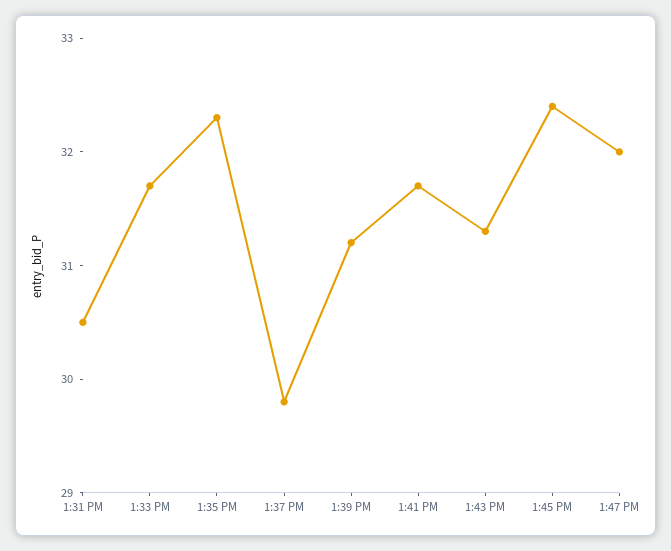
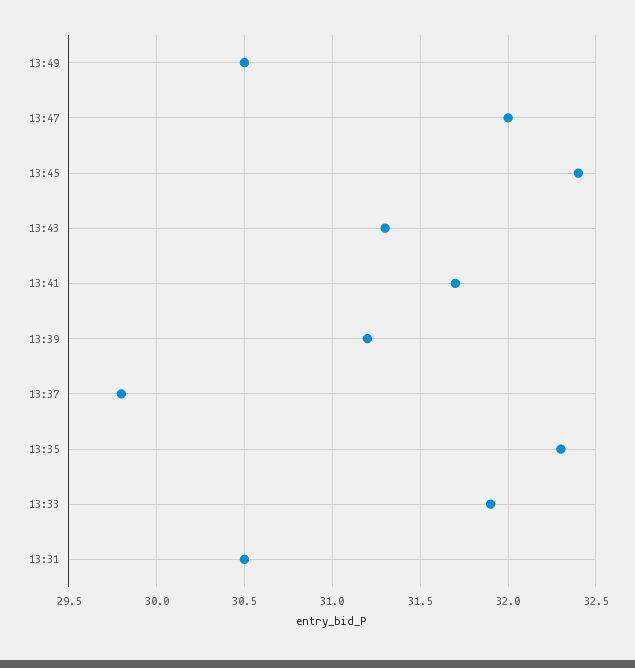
1:33 PM: 31.7 -> 31.9
13:49: none -> 30.5

